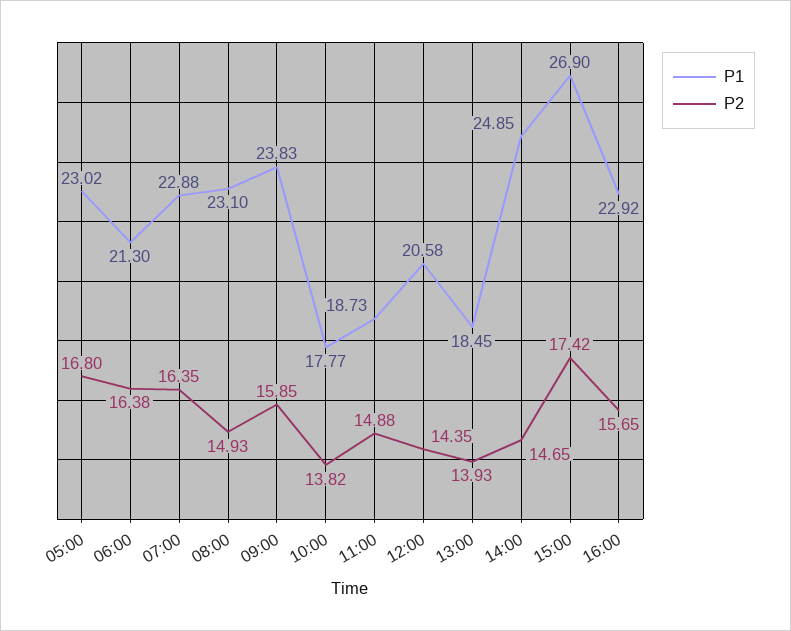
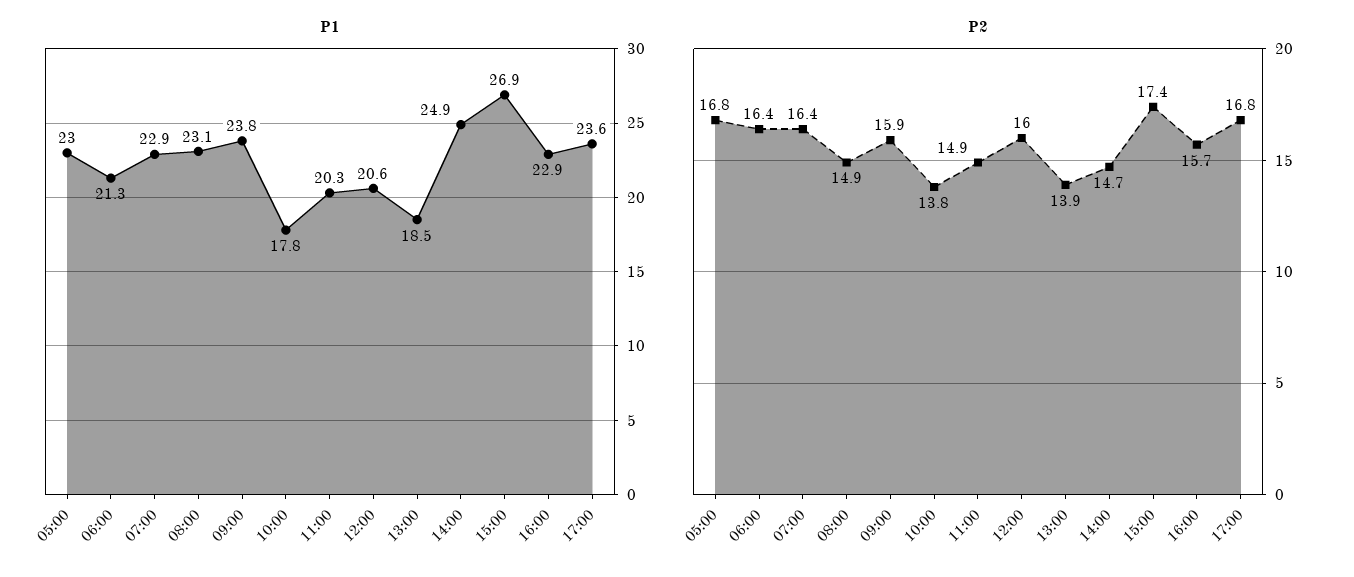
P1, 11:00: 18.73 -> 20.3
P2, 12:00: 14.35 -> 16
P1, 17:00: none -> 23.6
P2, 17:00: none -> 16.8

